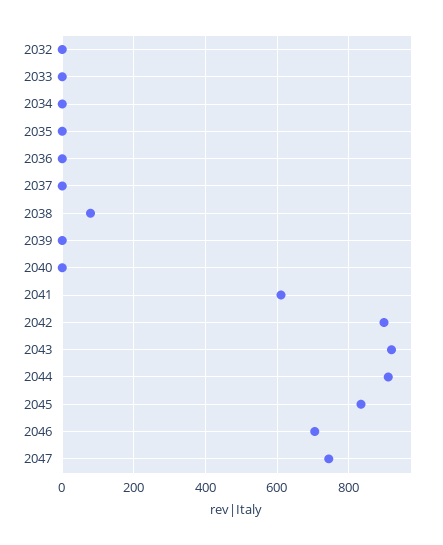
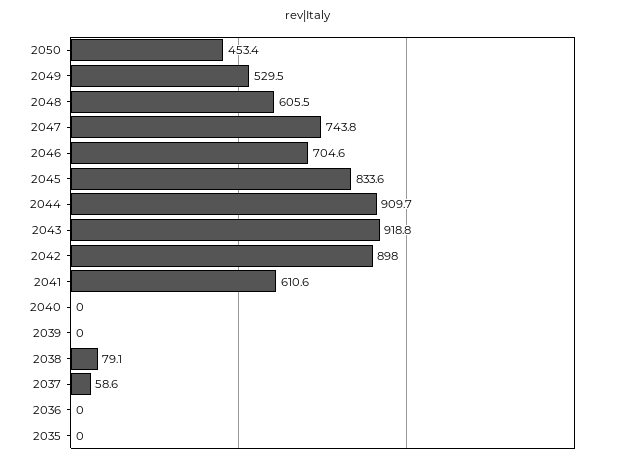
2032: 0 -> none
2033: 0 -> none
2034: 0 -> none
2037: 0 -> 58.6
2050: none -> 453.4
2049: none -> 529.5
2048: none -> 605.5

